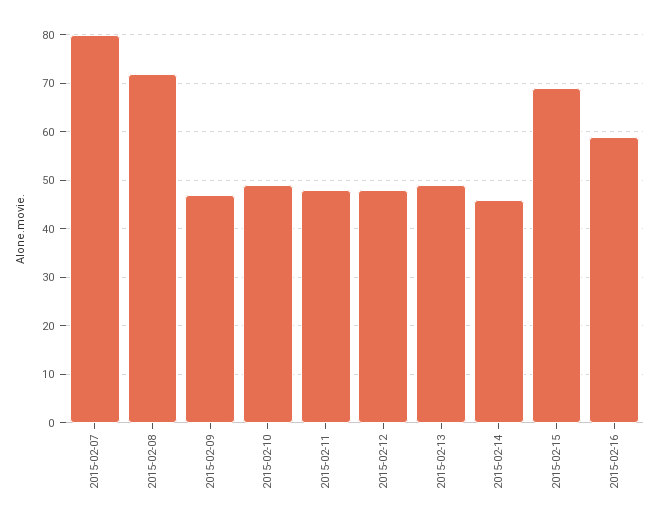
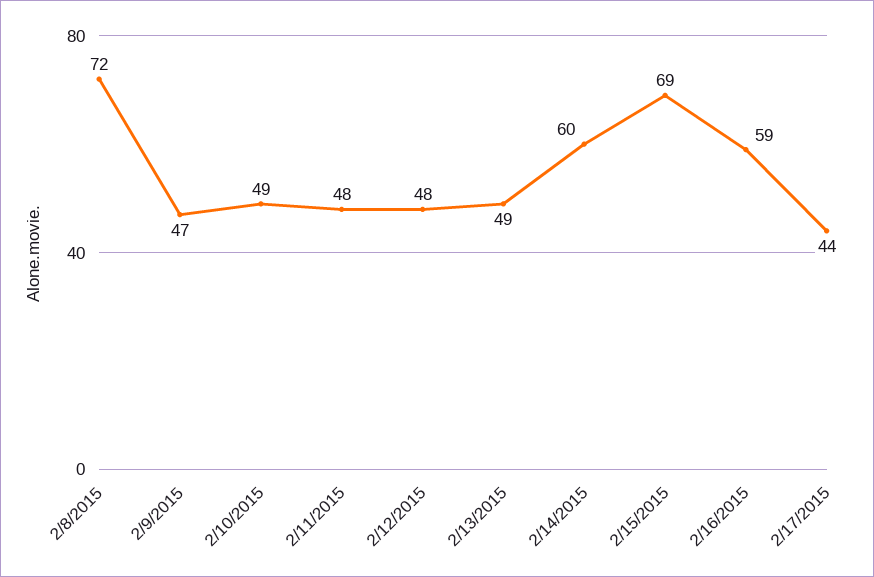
2015-02-07: 80 -> none
2015-02-14: 45 -> 60
2/17/2015: none -> 44

